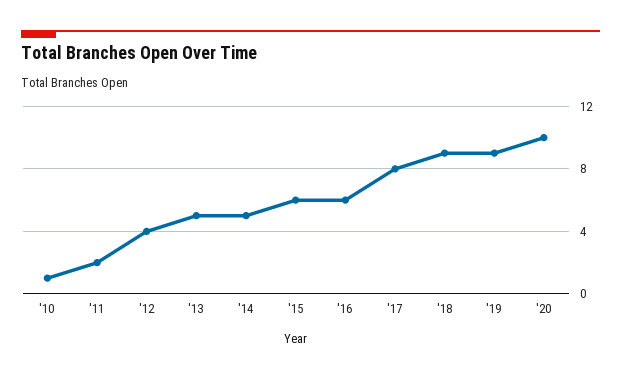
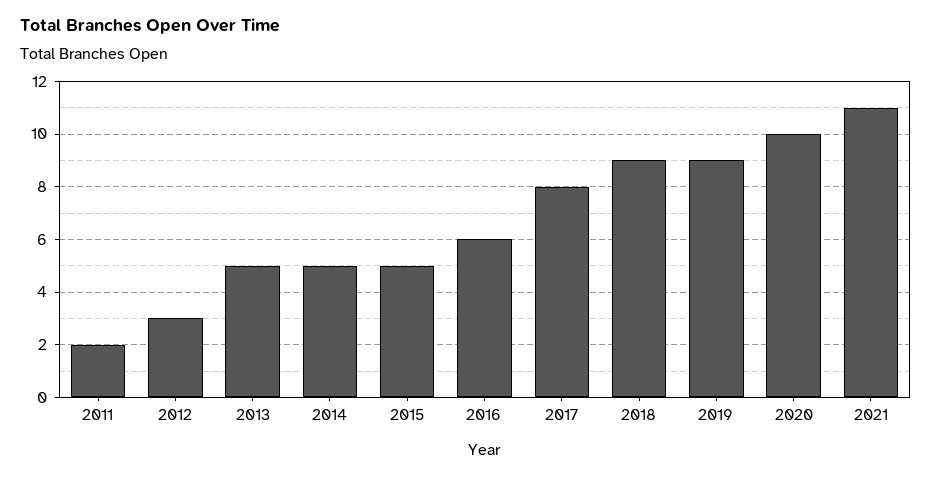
'10: 1 -> none
'12: 4 -> 3
'15: 6 -> 5
2021: none -> 11

